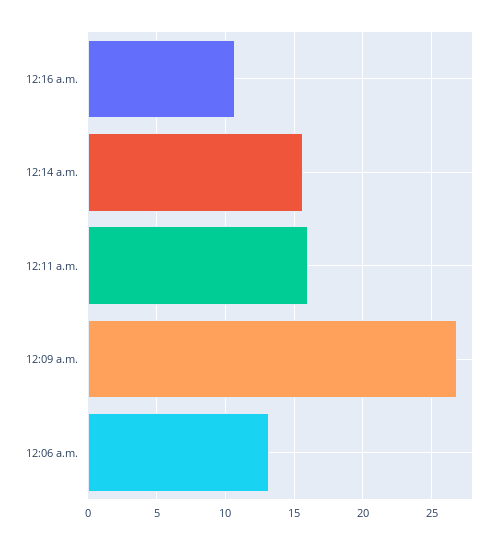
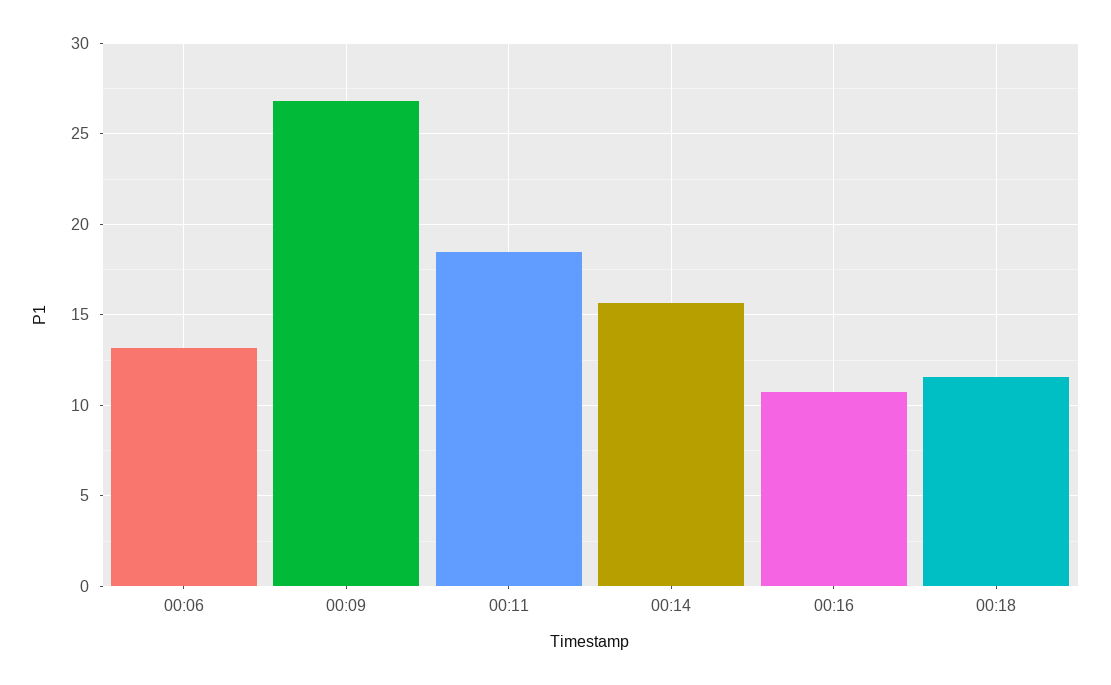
12:11 a.m.: 16 -> 18.5
00:18: none -> 11.5

